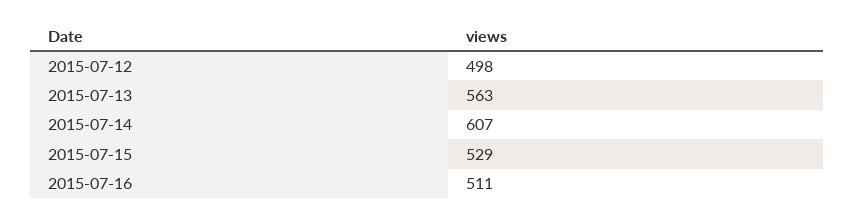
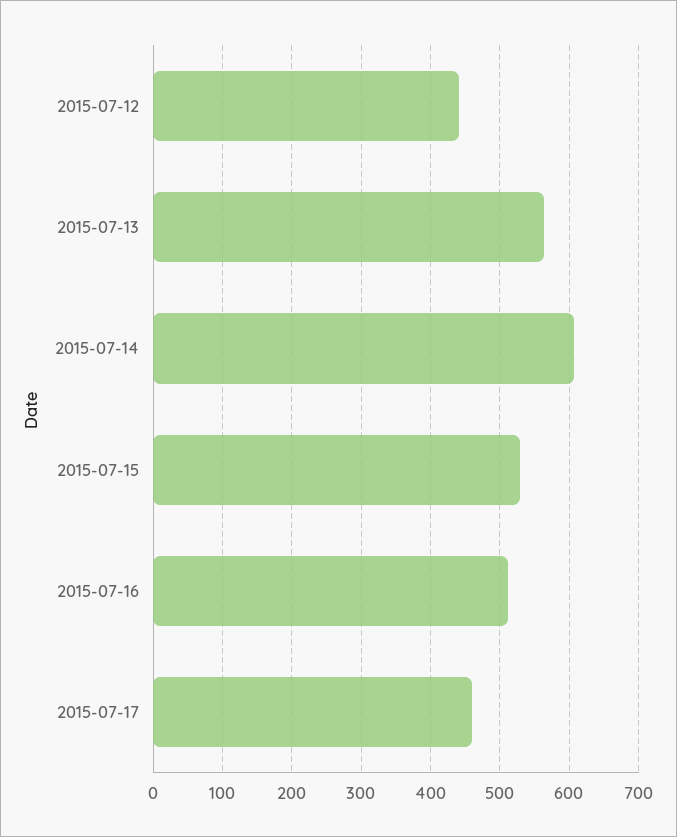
2015-07-12: 498 -> 440
2015-07-17: none -> 460

